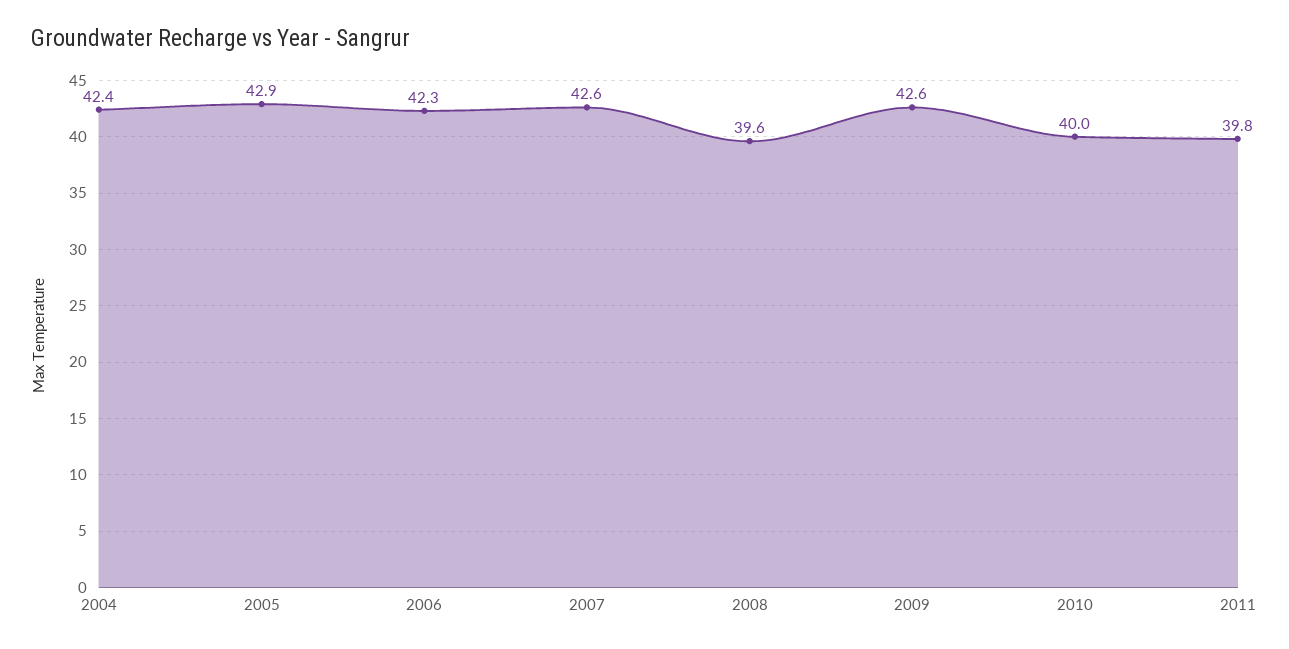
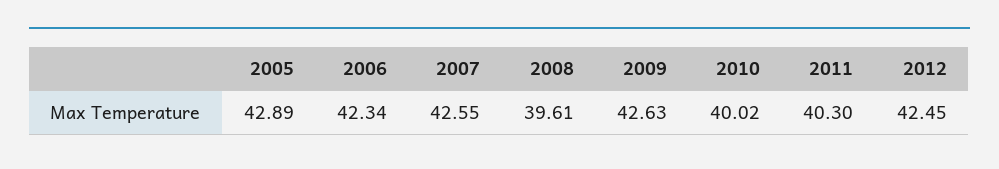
2004: 42.4 -> none
2011: 39.8 -> 40.3
2012: none -> 42.45

